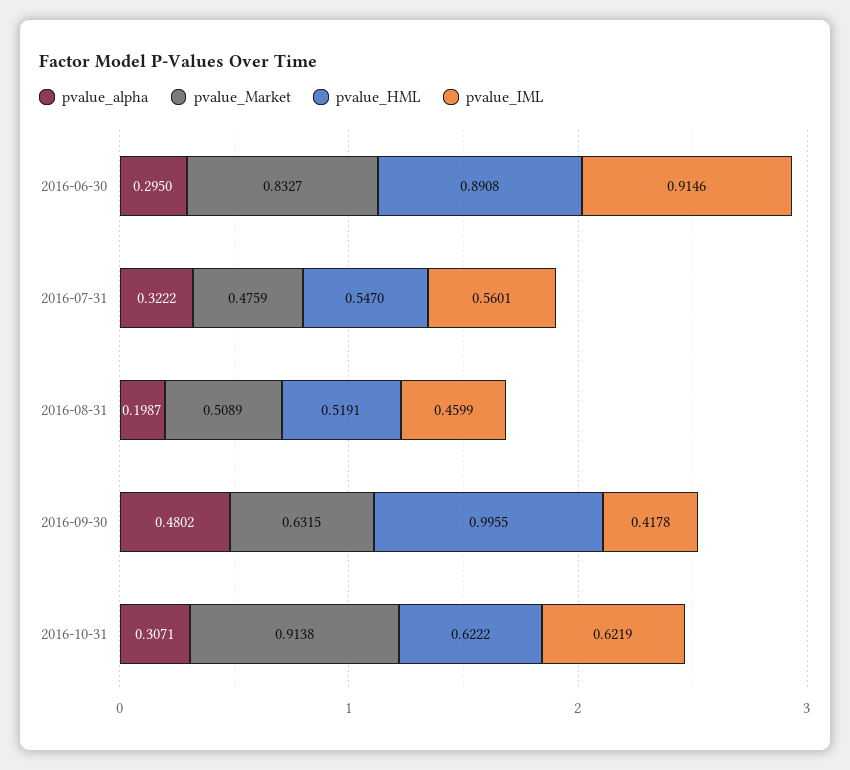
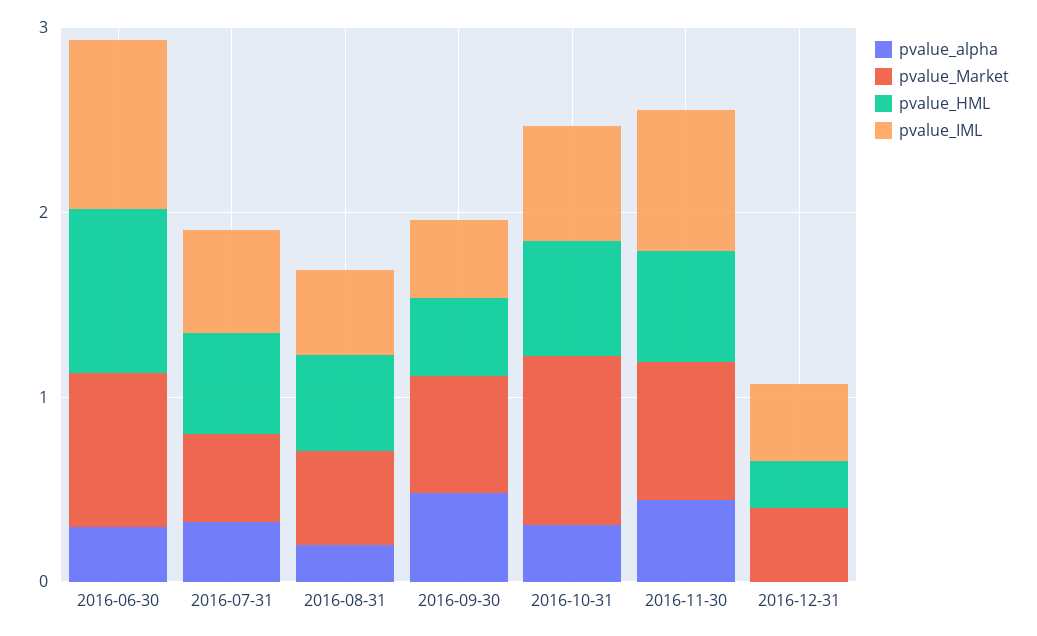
pvalue_HML, 2016-09-30: 0.9955 -> 0.4
pvalue_alpha, 2016-11-30: none -> 0.4
pvalue_Market, 2016-11-30: none -> 0.8
pvalue_HML, 2016-11-30: none -> 0.6
pvalue_IML, 2016-11-30: none -> 0.8
pvalue_alpha, 2016-12-31: none -> 0
pvalue_Market, 2016-12-31: none -> 0.4
pvalue_HML, 2016-12-31: none -> 0.2
pvalue_IML, 2016-12-31: none -> 0.4

